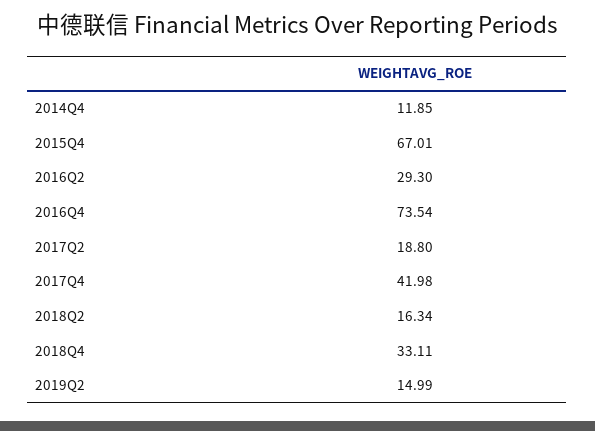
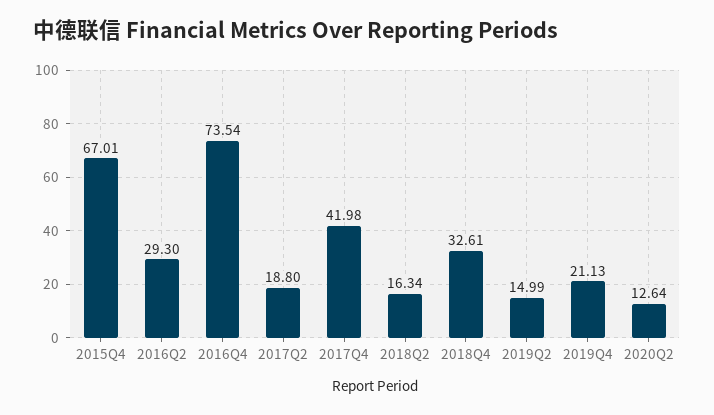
2014Q4: 11.85 -> none
2018Q4: 33.11 -> 32.61
2019Q4: none -> 21.13
2020Q2: none -> 12.64

